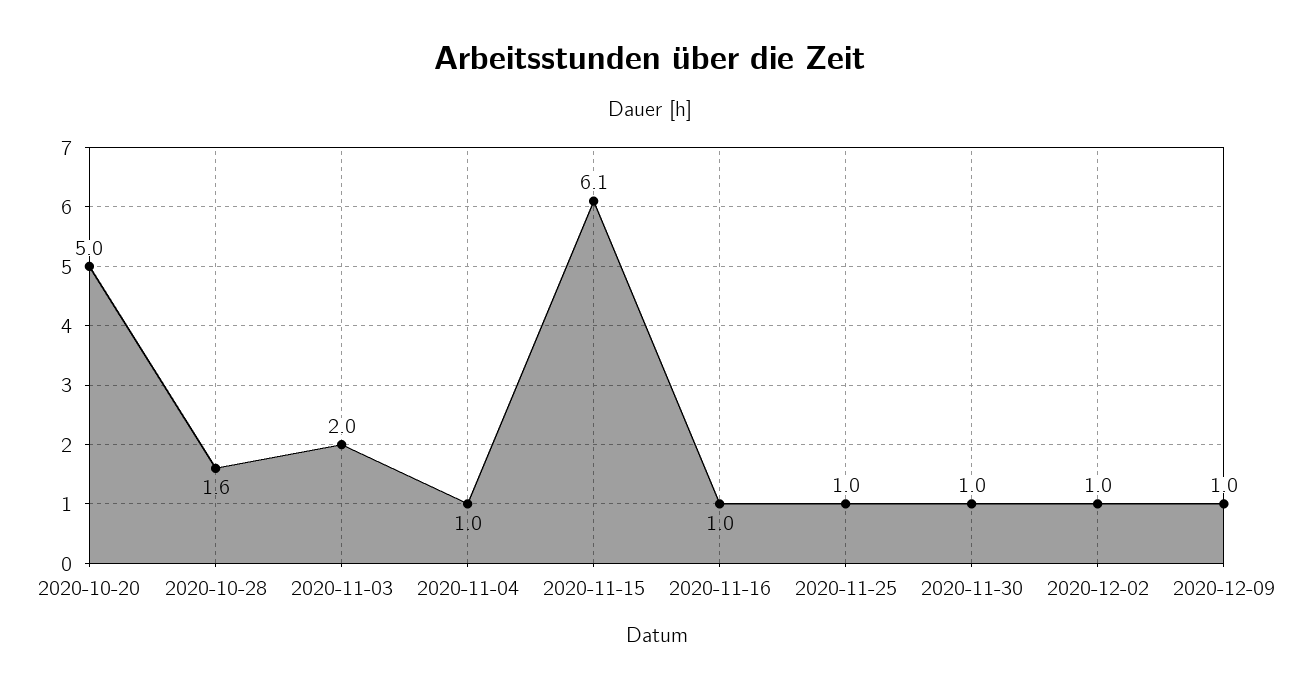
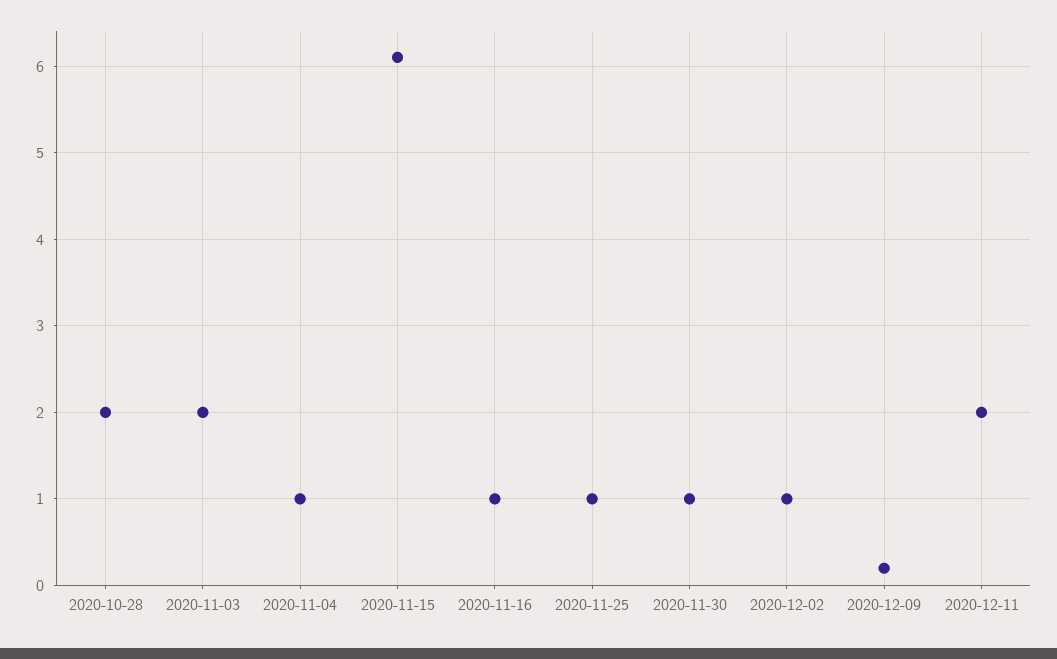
2020-10-20: 5 -> none
2020-10-28: 1.6 -> 2
2020-12-09: 1 -> 0.2
2020-12-11: none -> 2

